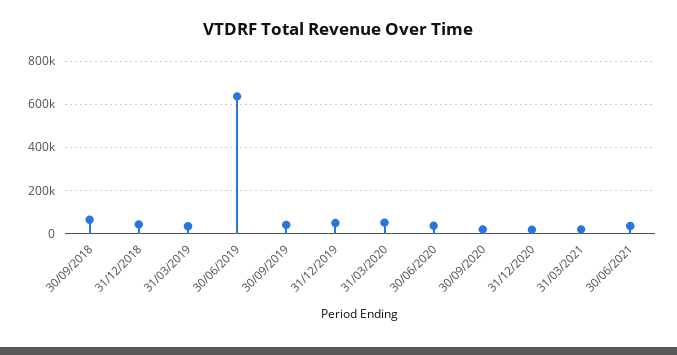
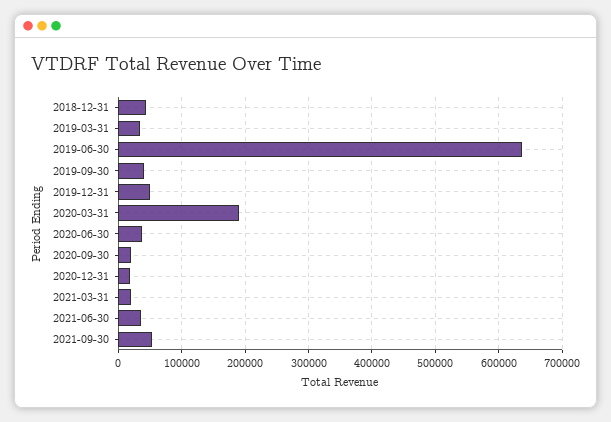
30/09/2018: 50000 -> none
31/03/2020: 50000 -> 190000
2021-09-30: none -> 50000

